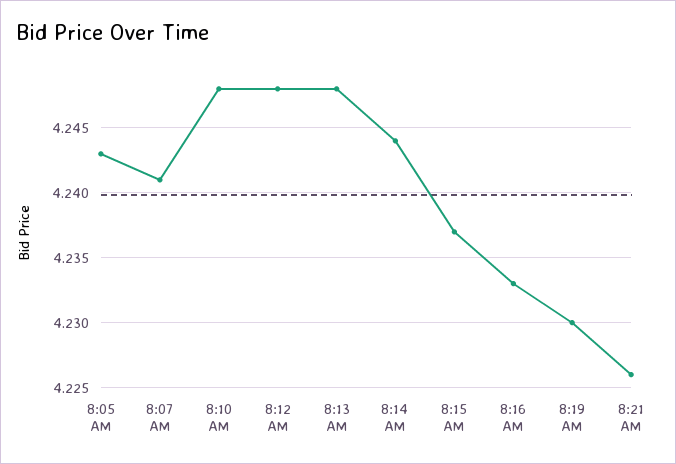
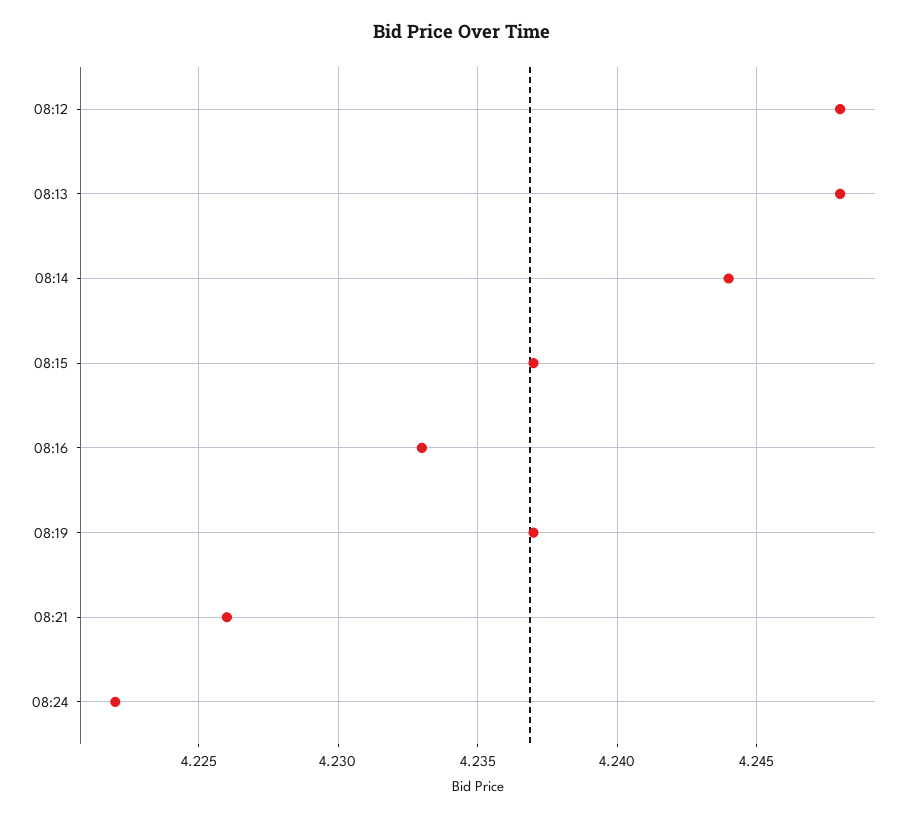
8:05 AM: 4.243 -> none
8:07 AM: 4.241 -> none
8:10 AM: 4.248 -> none
8:19 AM: 4.23 -> 4.237
08:24: none -> 4.222

